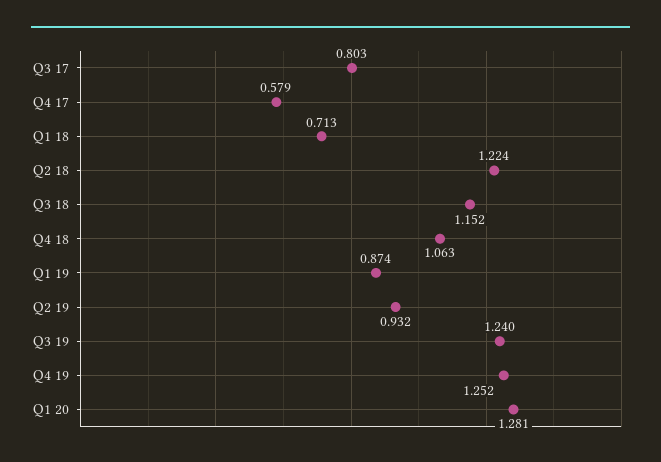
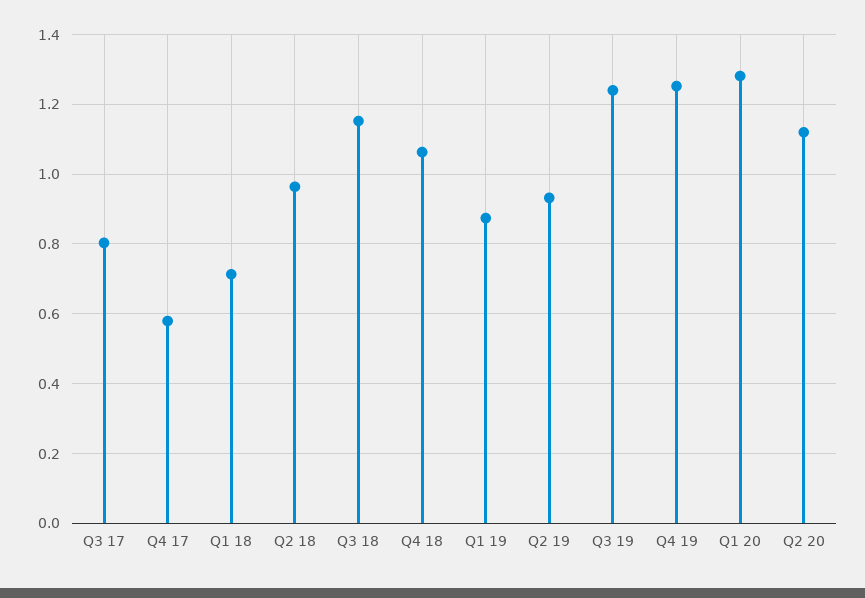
Q2 18: 1.224 -> 0.96
Q2 20: none -> 1.12

